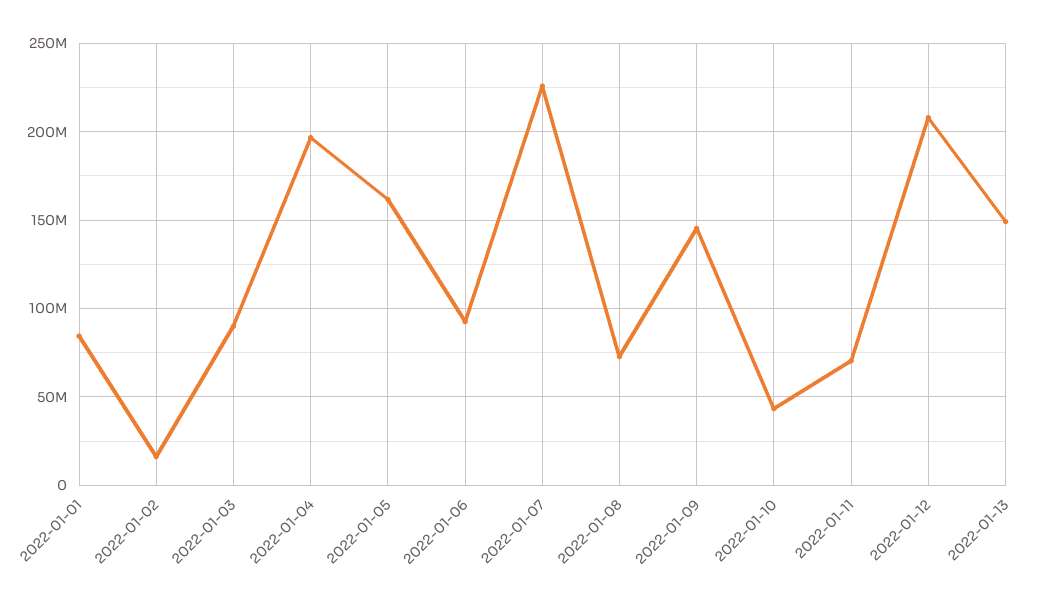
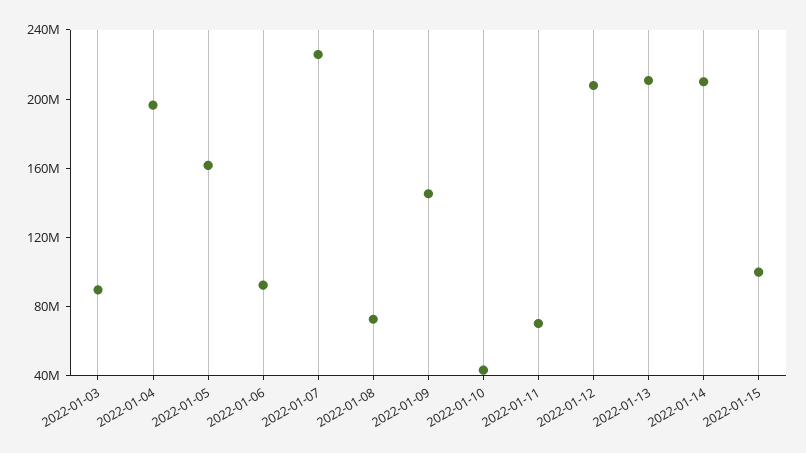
2022-01-01: 85000000 -> none
2022-01-02: 15000000 -> none
2022-01-13: 150000000 -> 210000000
2022-01-14: none -> 210000000
2022-01-15: none -> 100000000

